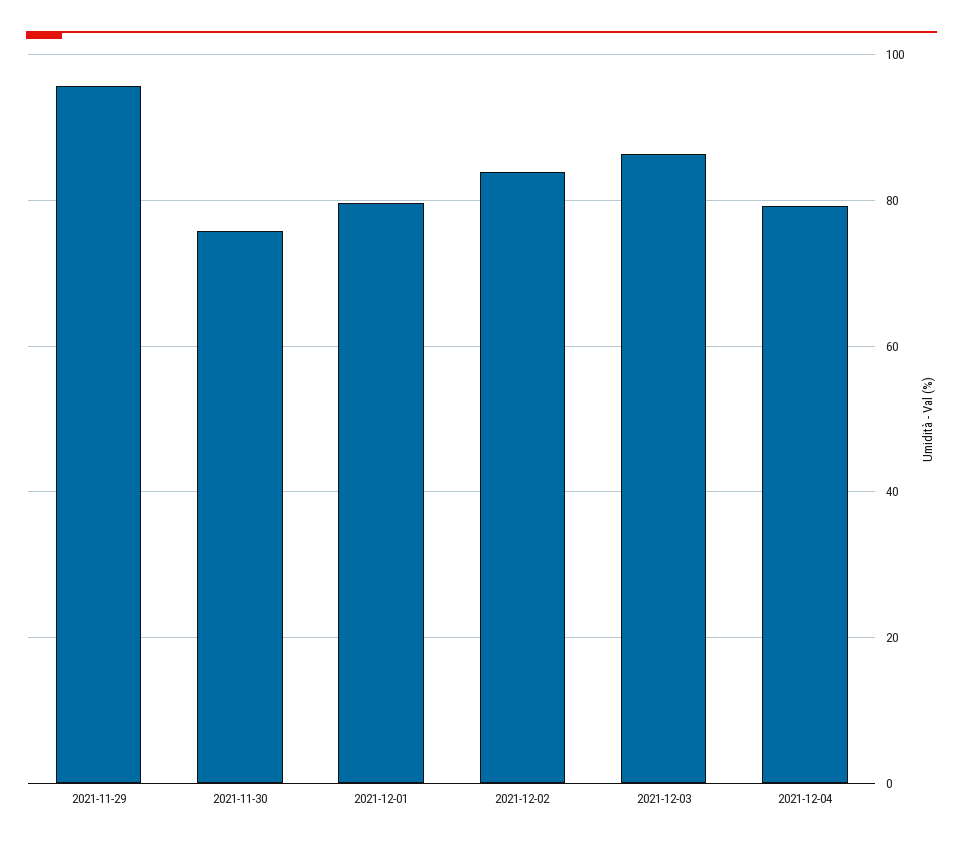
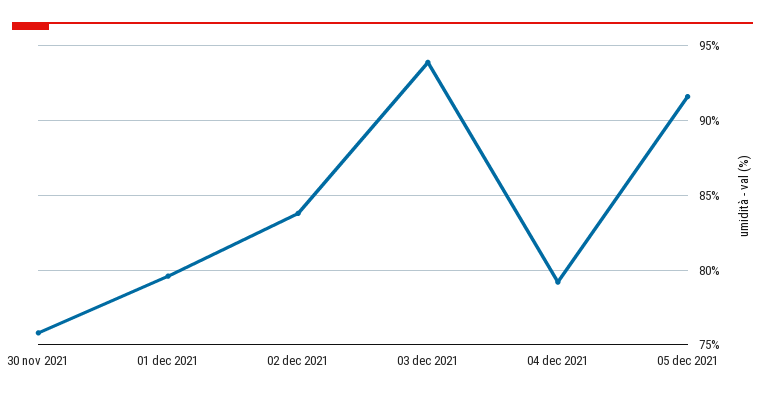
2021-11-29: 96 -> none
2021-12-03: 86 -> 94
05 dec 2021: none -> 91.5

